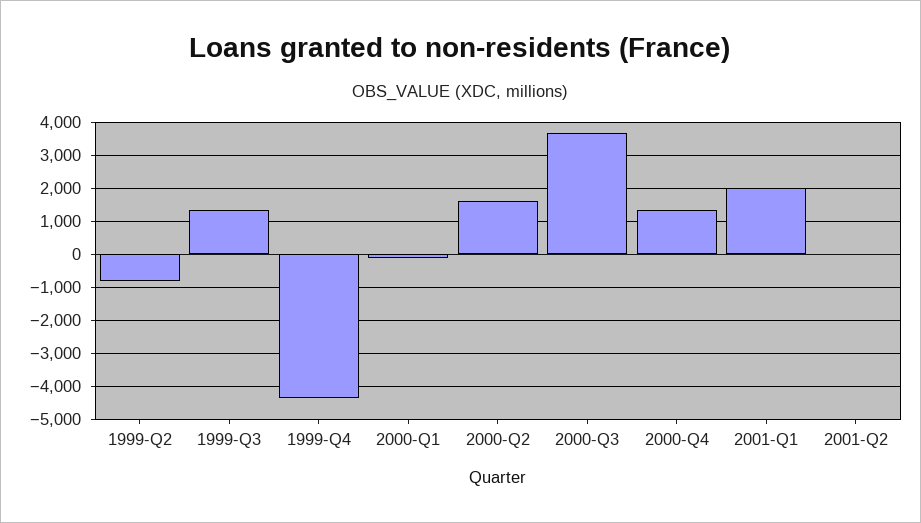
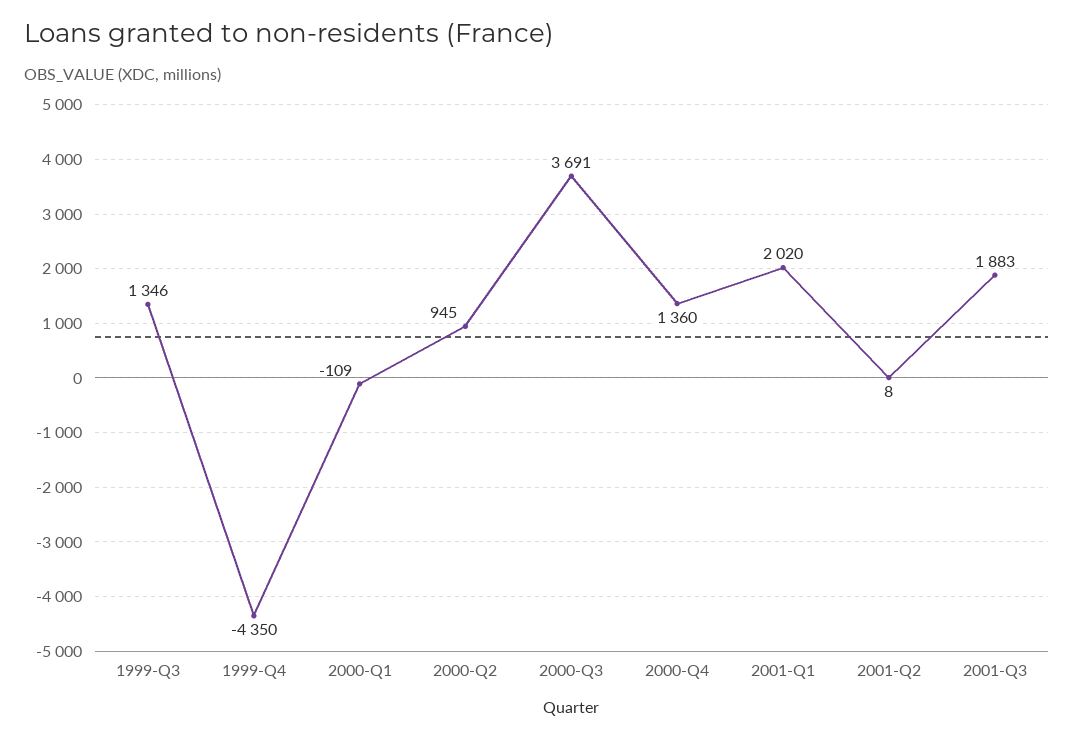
1999-Q2: -800 -> none
2000-Q2: 1600 -> 945
2001-Q3: none -> 1883

